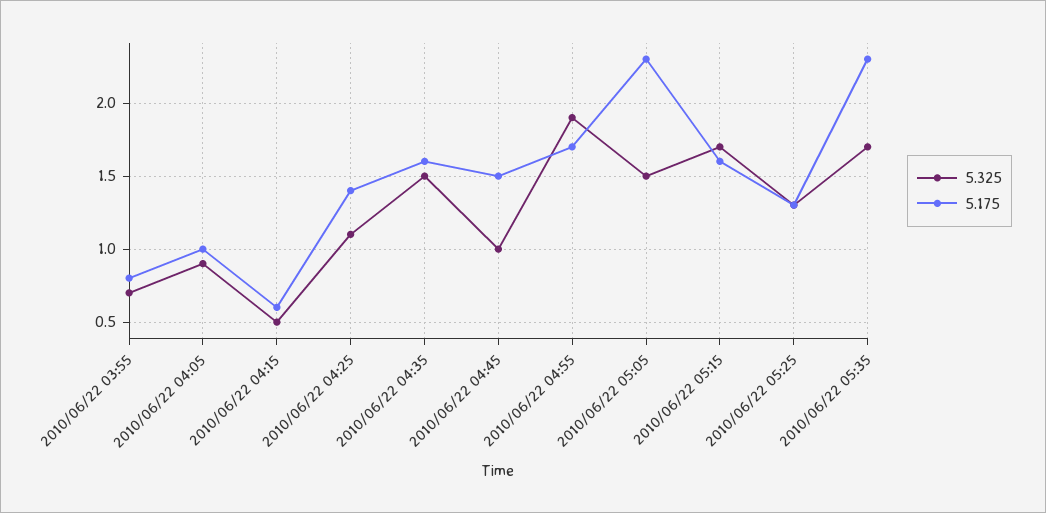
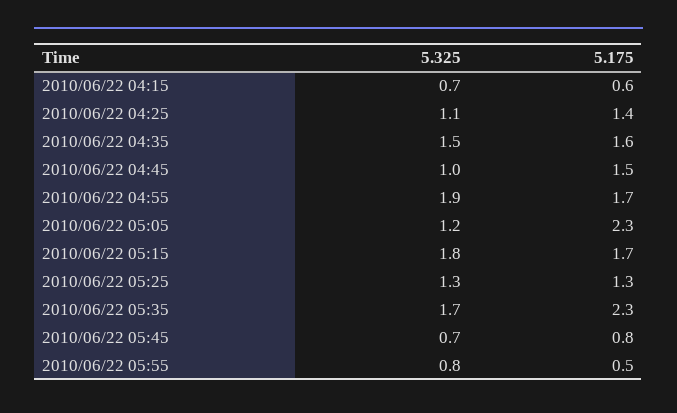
5.325, 2010/06/22 03:55: 0.7 -> none
5.175, 2010/06/22 03:55: 0.8 -> none
5.325, 2010/06/22 04:05: 0.9 -> none
5.175, 2010/06/22 04:05: 1 -> none
5.325, 2010/06/22 04:15: 0.5 -> 0.7
5.325, 2010/06/22 05:05: 1.5 -> 1.2
5.325, 2010/06/22 05:15: 1.7 -> 1.8
5.175, 2010/06/22 05:15: 1.6 -> 1.7
5.325, 2010/06/22 05:45: none -> 0.7
5.175, 2010/06/22 05:45: none -> 0.8
5.325, 2010/06/22 05:55: none -> 0.8
5.175, 2010/06/22 05:55: none -> 0.5

